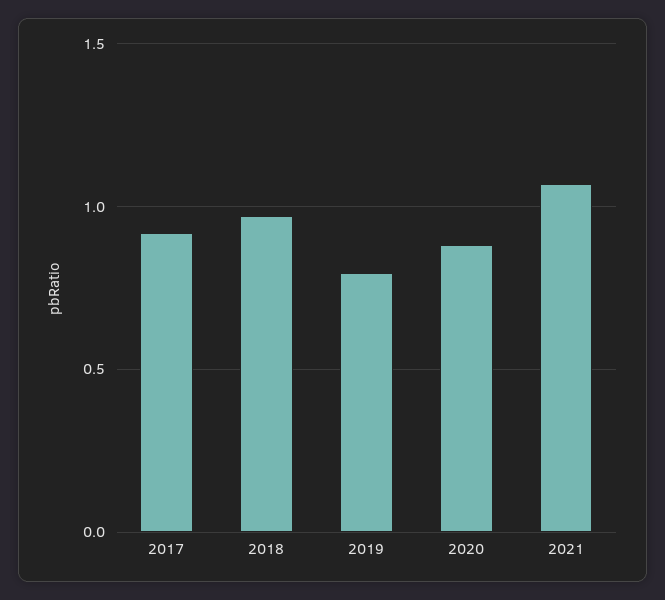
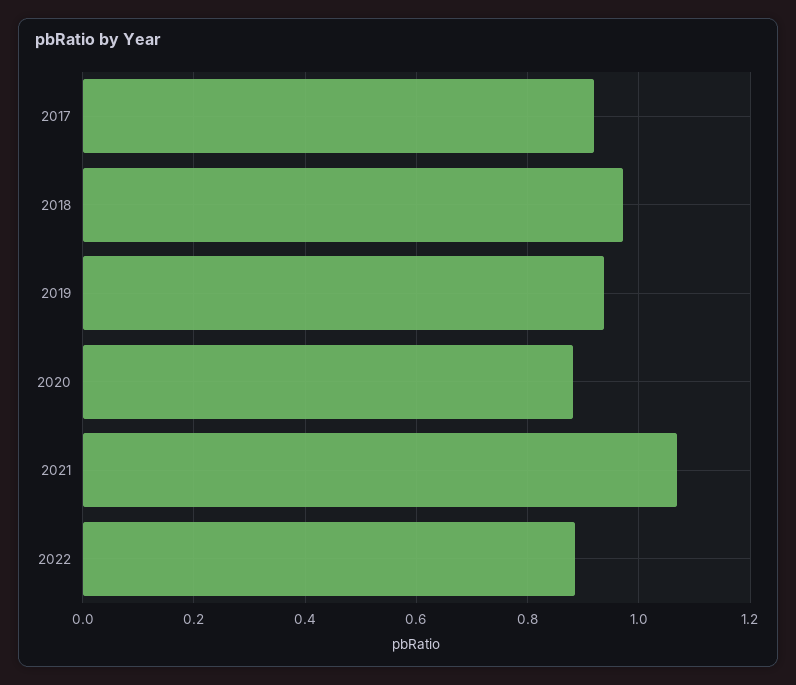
2019: 0.8 -> 0.94
2022: none -> 0.88

